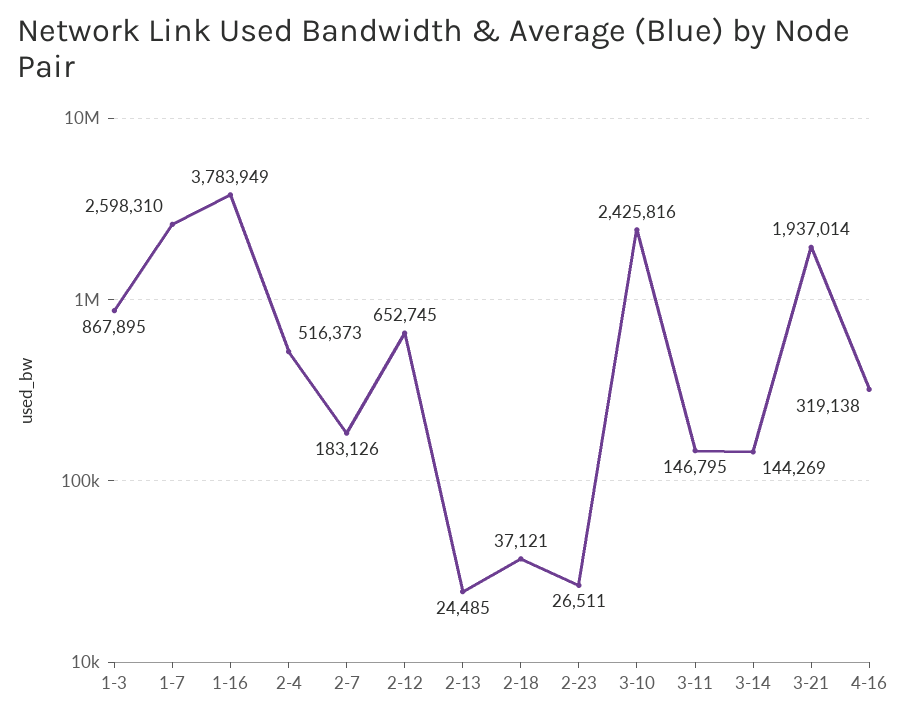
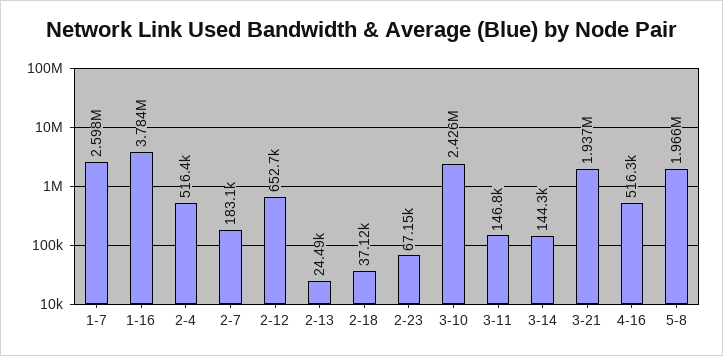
1-3: 867895 -> none
2-23: 26511 -> 67150
4-16: 319138 -> 516300
5-8: none -> 1966000

